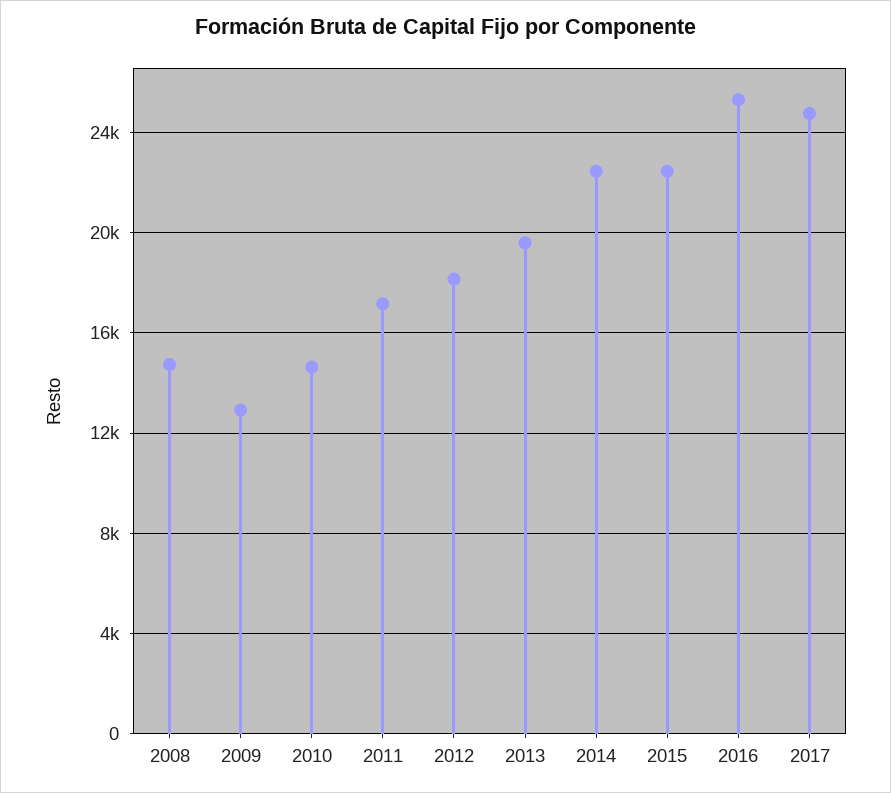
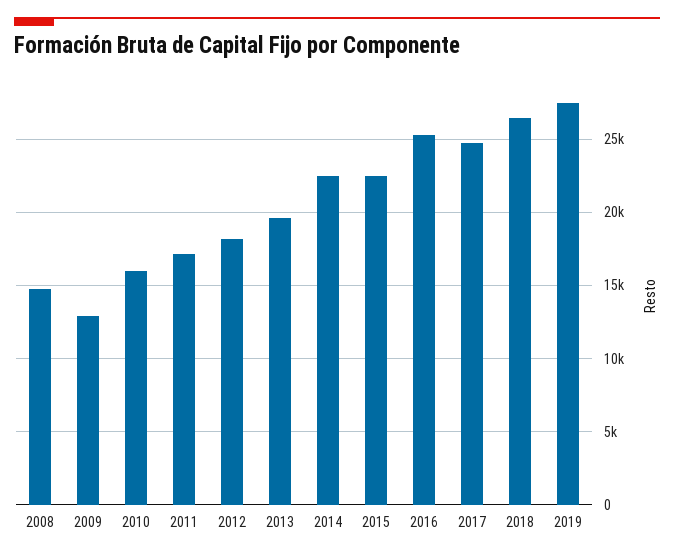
2010: 14500 -> 16000
2018: none -> 26500
2019: none -> 27500

